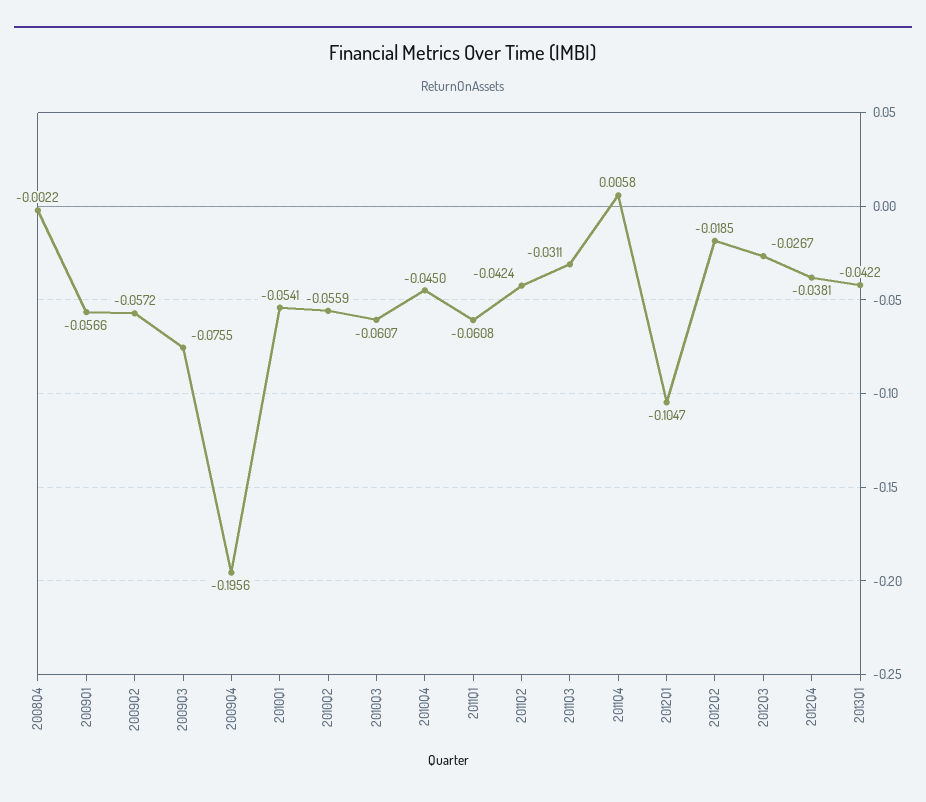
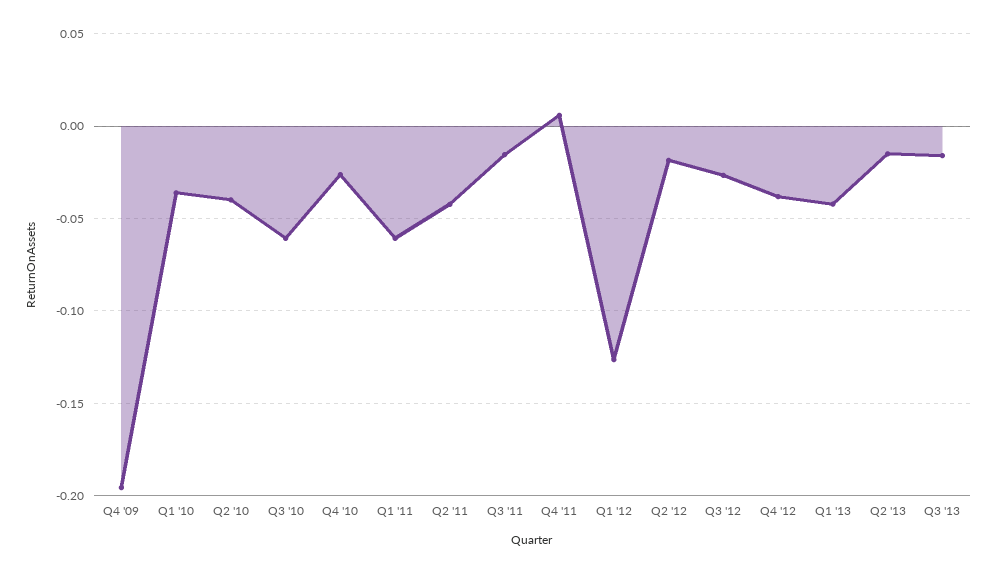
2008Q4: -0.0022 -> none
2009Q1: -0.0566 -> none
2009Q2: -0.0572 -> none
2009Q3: -0.0755 -> none
2010Q1: -0.0541 -> -0.035
2010Q2: -0.0559 -> -0.04
2010Q4: -0.045 -> -0.025
2011Q3: -0.0311 -> -0.015
2012Q1: -0.1047 -> -0.125
Q2 '13: none -> -0.015
Q3 '13: none -> -0.015

